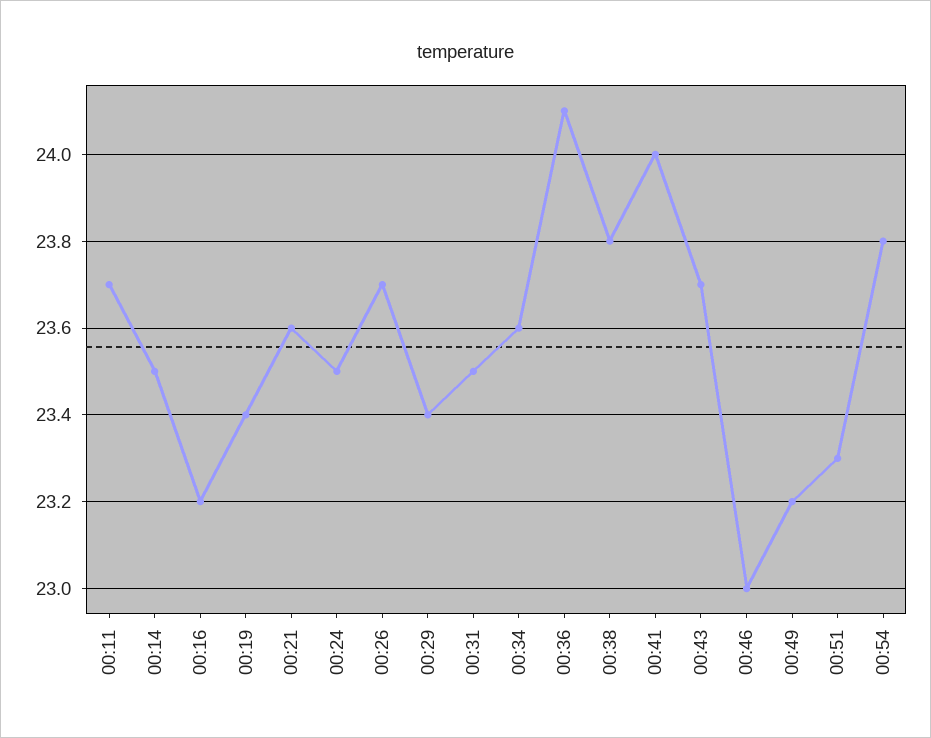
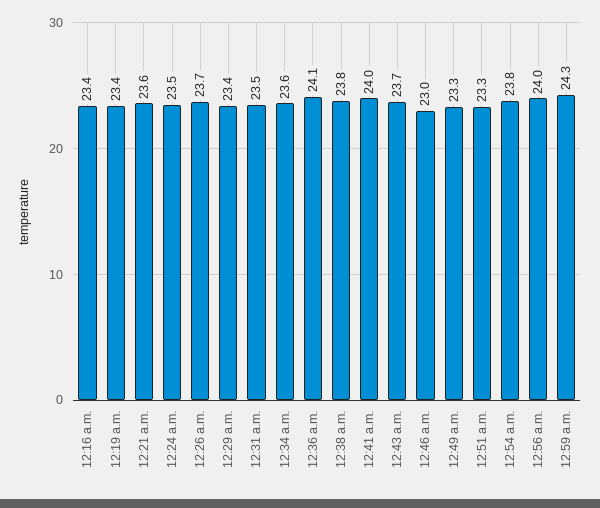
00:11: 23.7 -> none
00:14: 23.5 -> none
00:16: 23.2 -> 23.4
00:49: 23.2 -> 23.3
12:56 a.m.: none -> 24
12:59 a.m.: none -> 24.3

